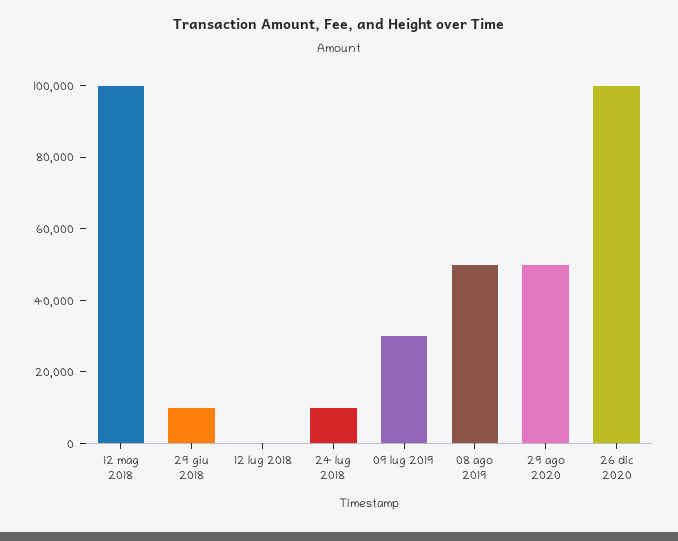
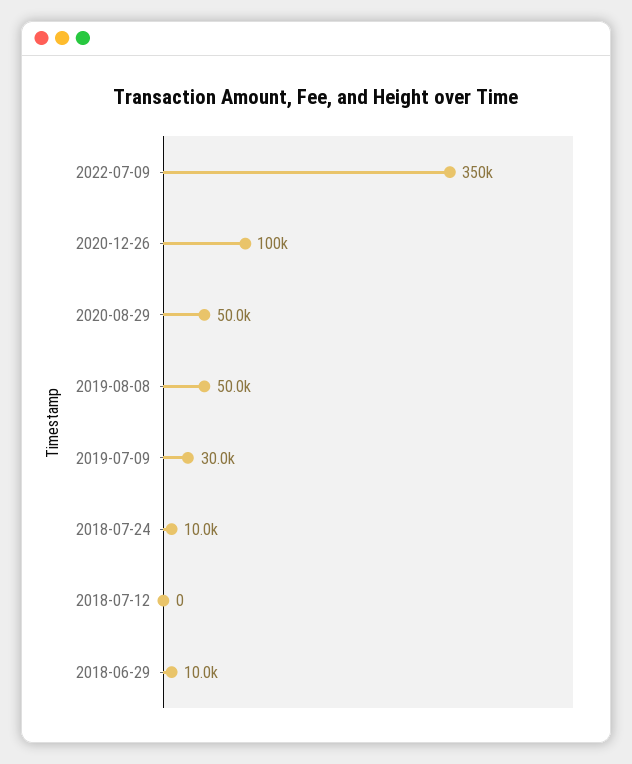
12 mag 2018: 100000 -> none
2022-07-09: none -> 350000

